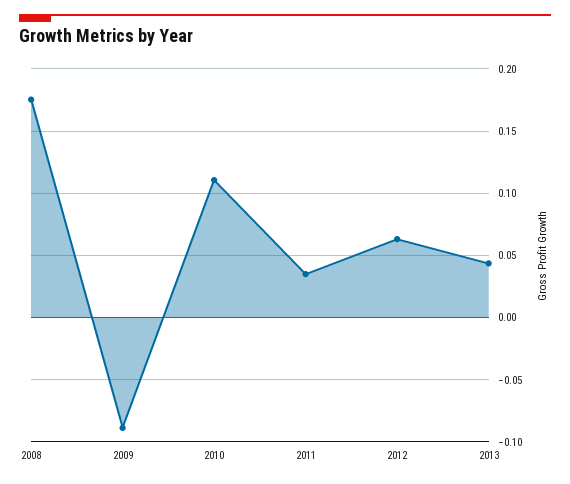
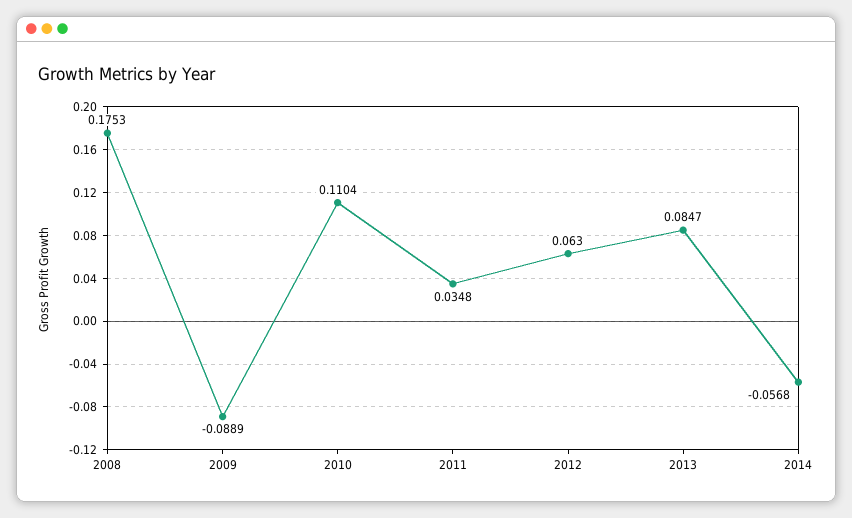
2013: 0.045 -> 0.0847
2014: none -> -0.0568

